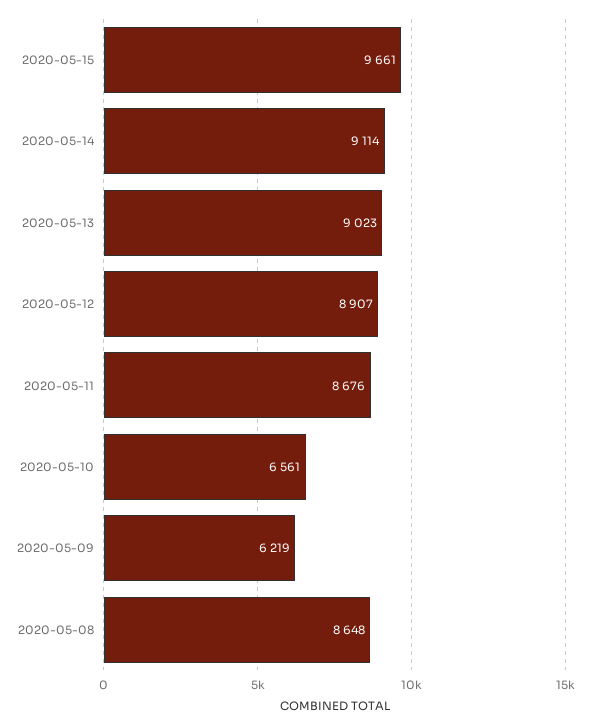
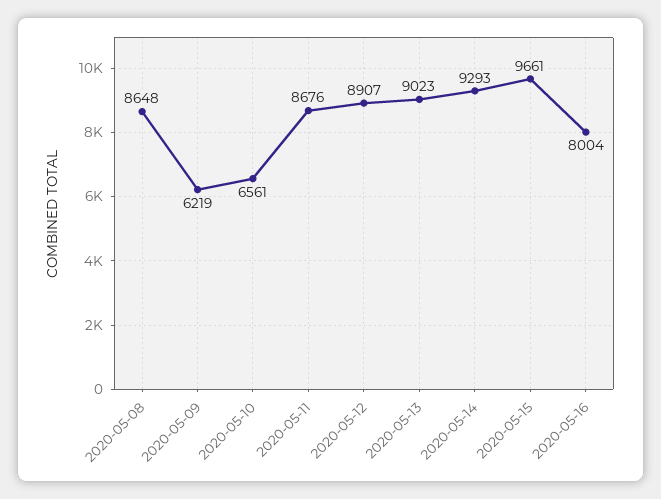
2020-05-14: 9114 -> 9293
2020-05-16: none -> 8004

